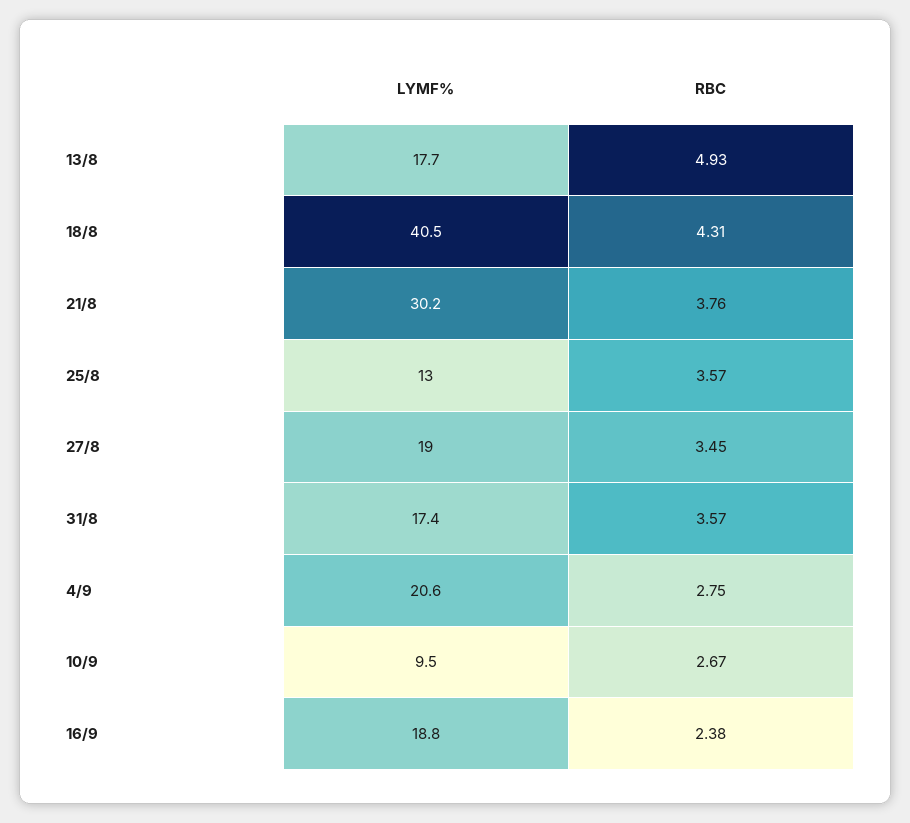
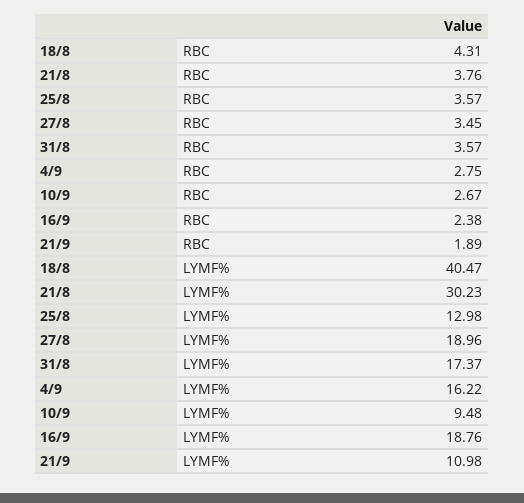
LYMF%, 13/8: 17.7 -> none
RBC, 13/8: 4.93 -> none
LYMF%, 4/9: 20.6 -> 16.22
RBC, 21/9: none -> 1.89
LYMF%, 21/9: none -> 10.98

